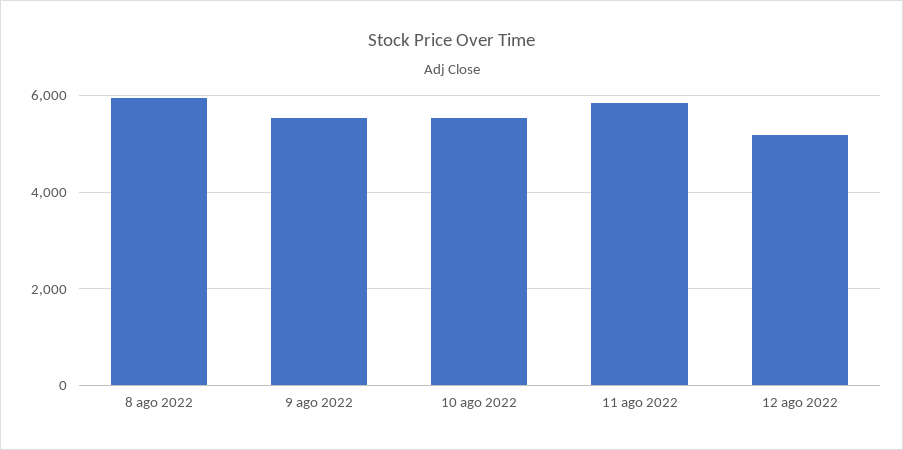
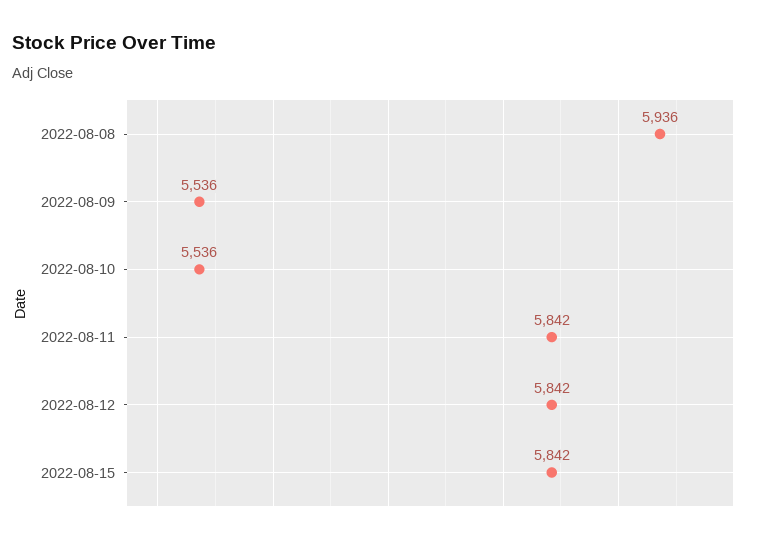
12 ago 2022: 5200 -> 5842
2022-08-15: none -> 5842

